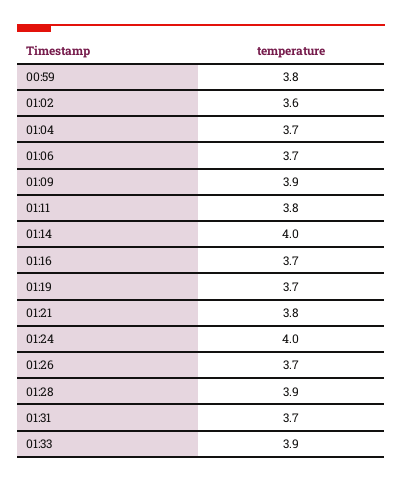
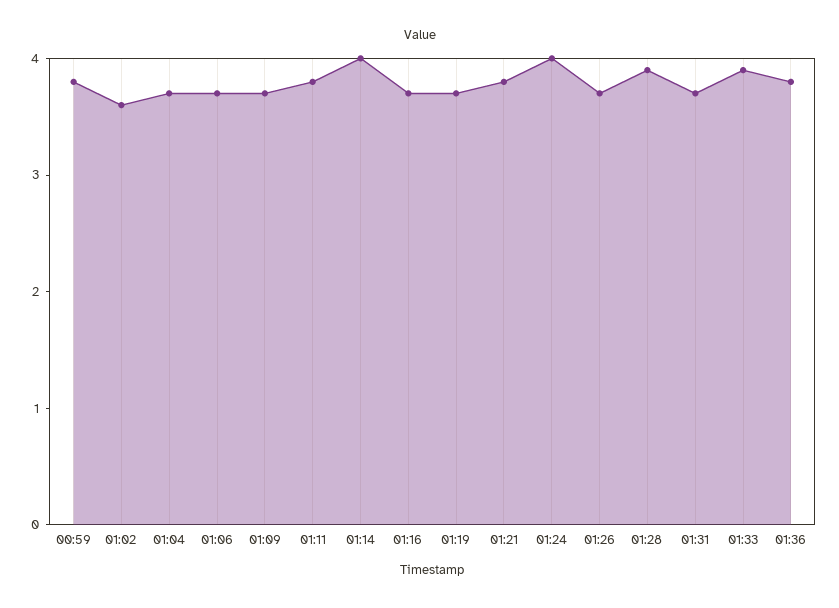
01:09: 3.9 -> 3.7
01:36: none -> 3.8

